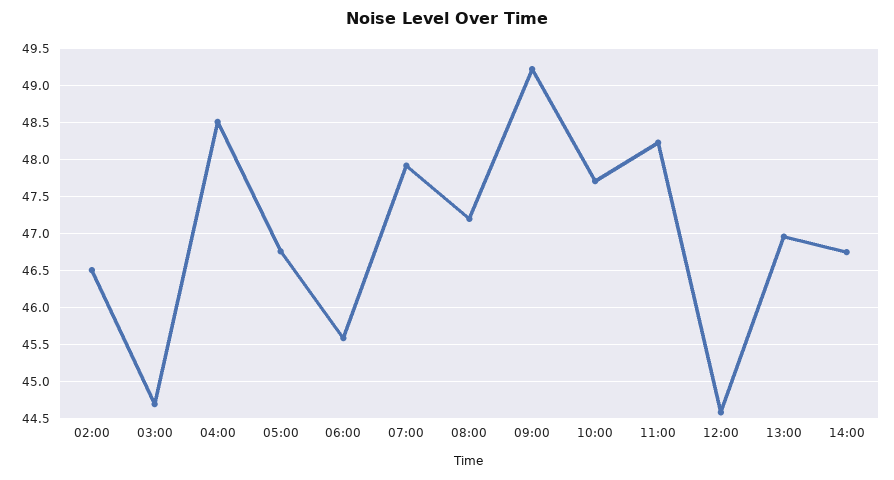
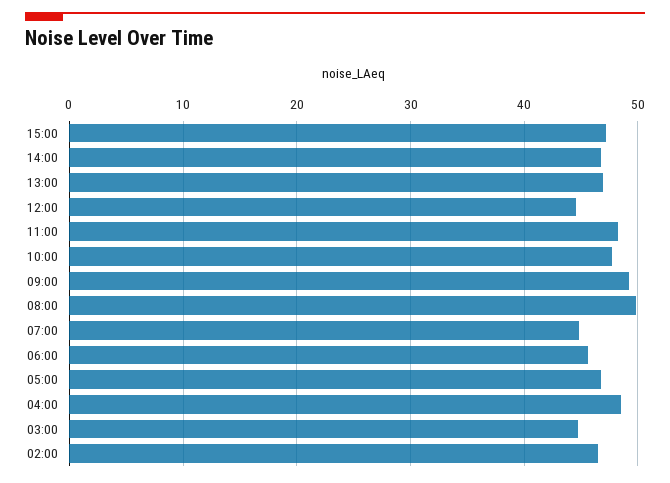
07:00: 47.9 -> 45
08:00: 47.2 -> 50
15:00: none -> 47

